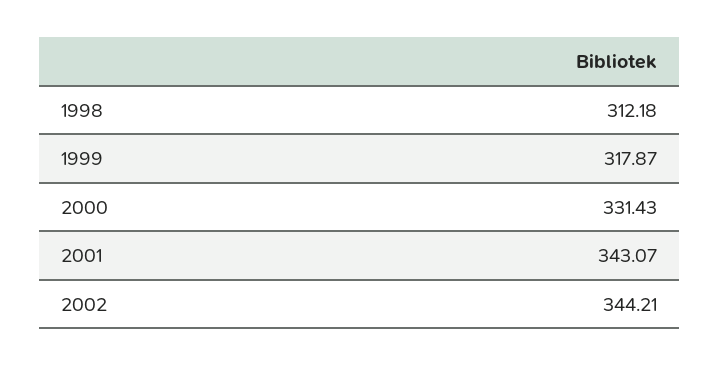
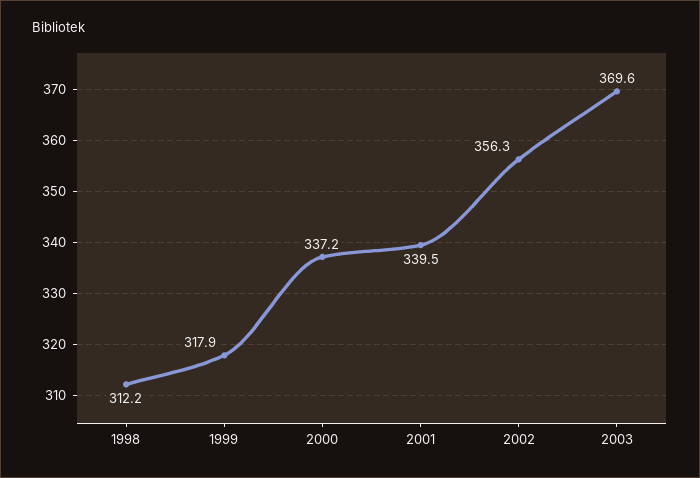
2000: 331.43 -> 337.2
2001: 343.07 -> 339.5
2002: 344.21 -> 356.3
2003: none -> 369.6

